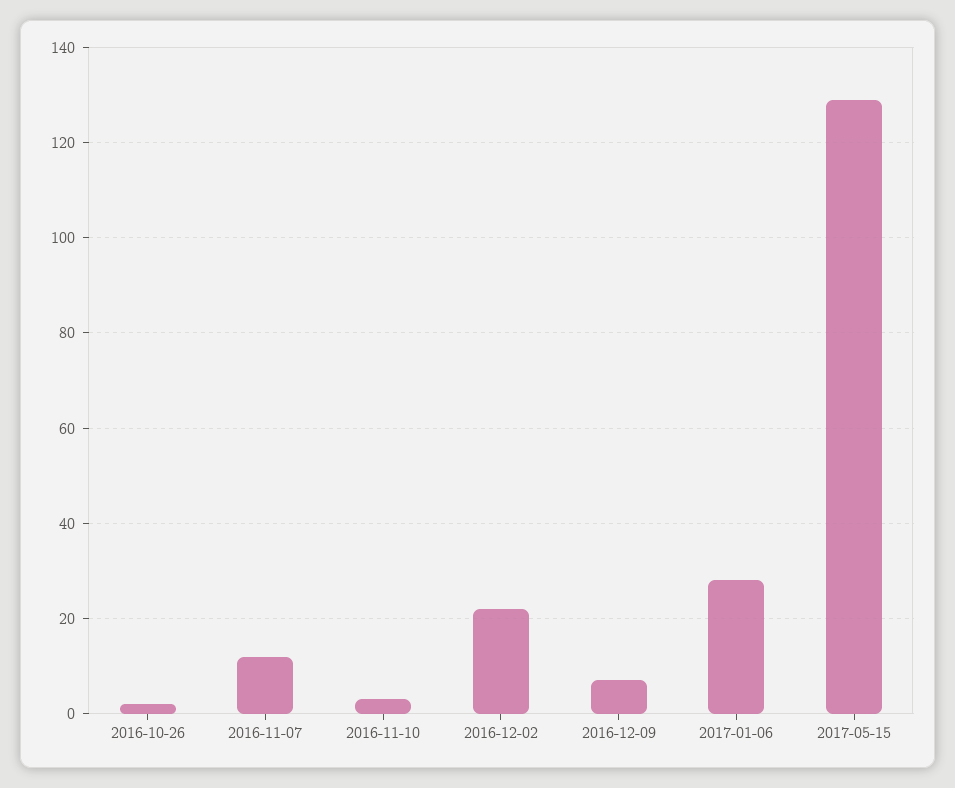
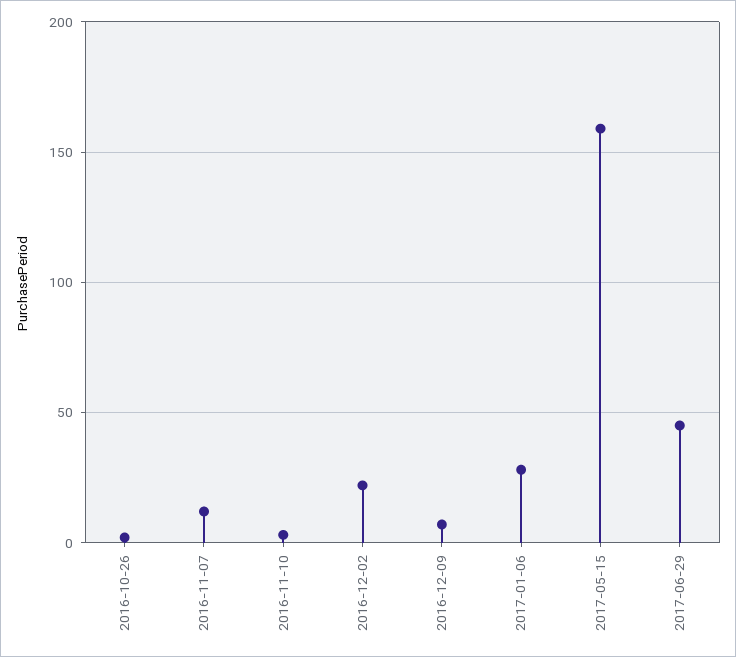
2017-05-15: 130 -> 160
2017-06-29: none -> 45

